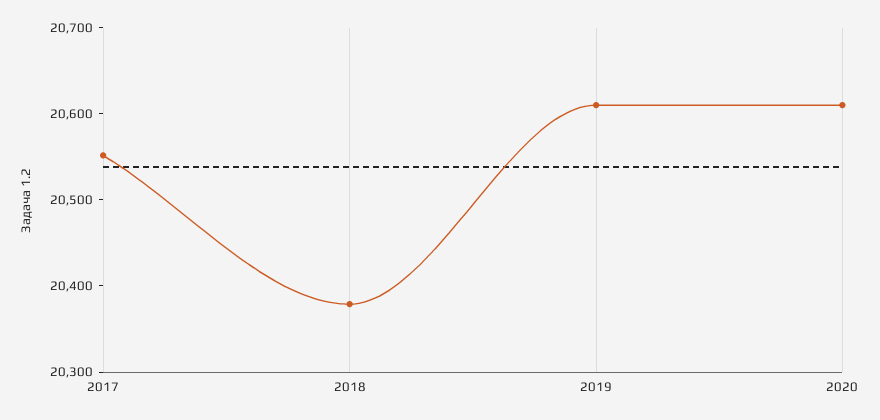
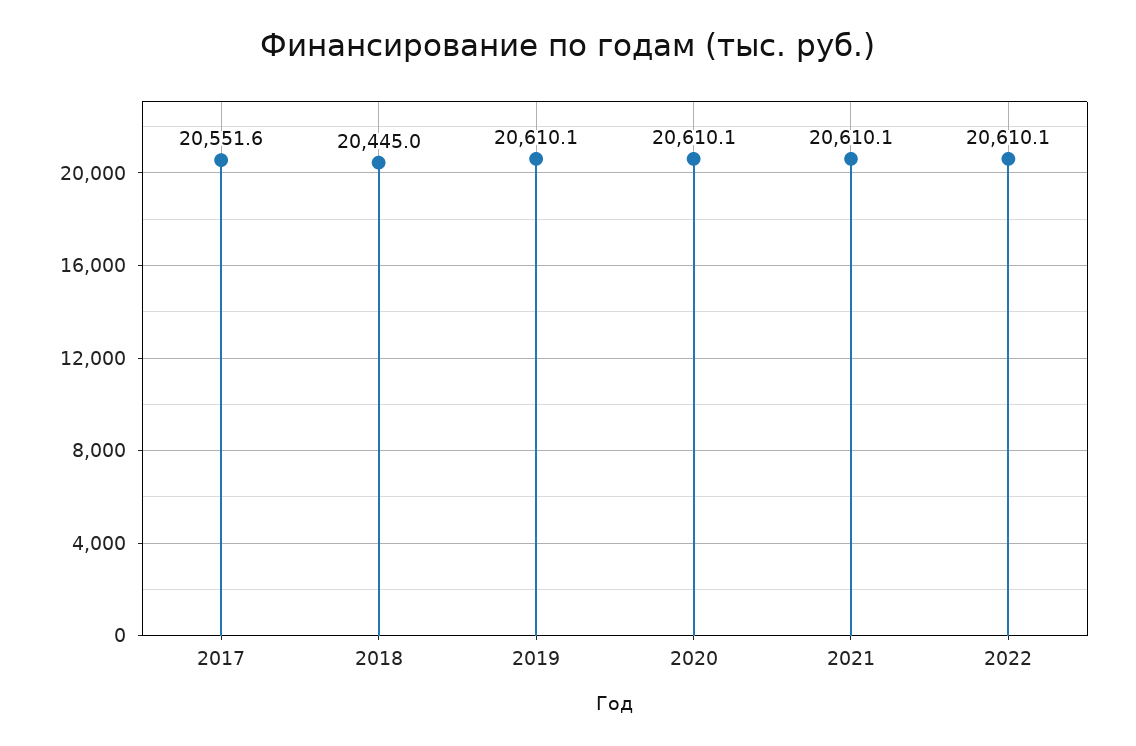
2018: 20380 -> 20445
2021: none -> 20610.1
2022: none -> 20610.1

